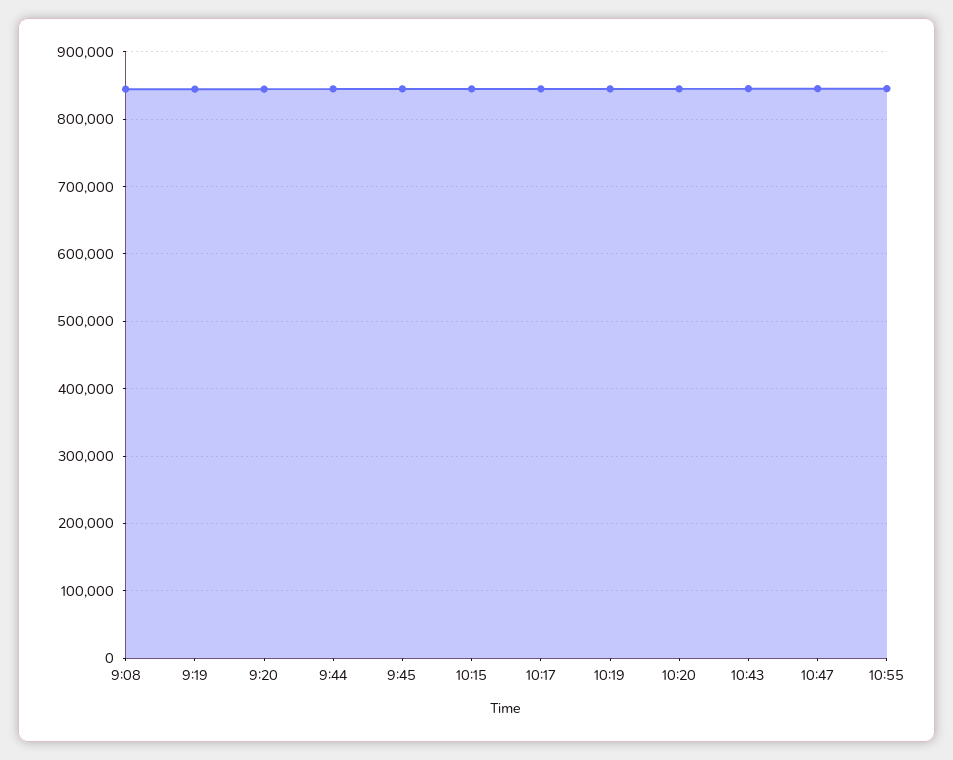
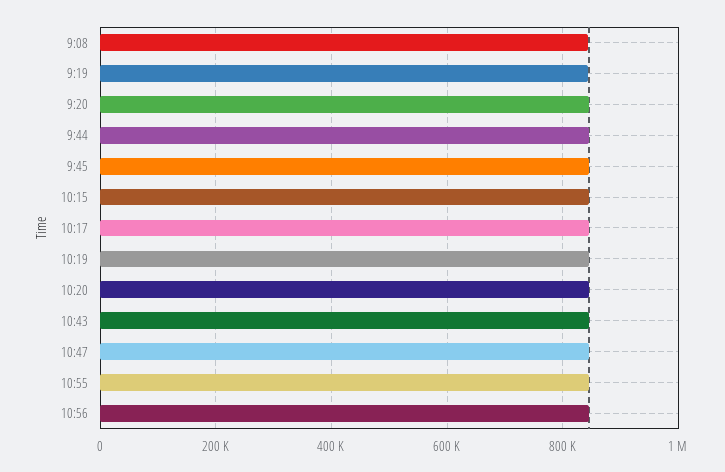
10:56: none -> 840000

